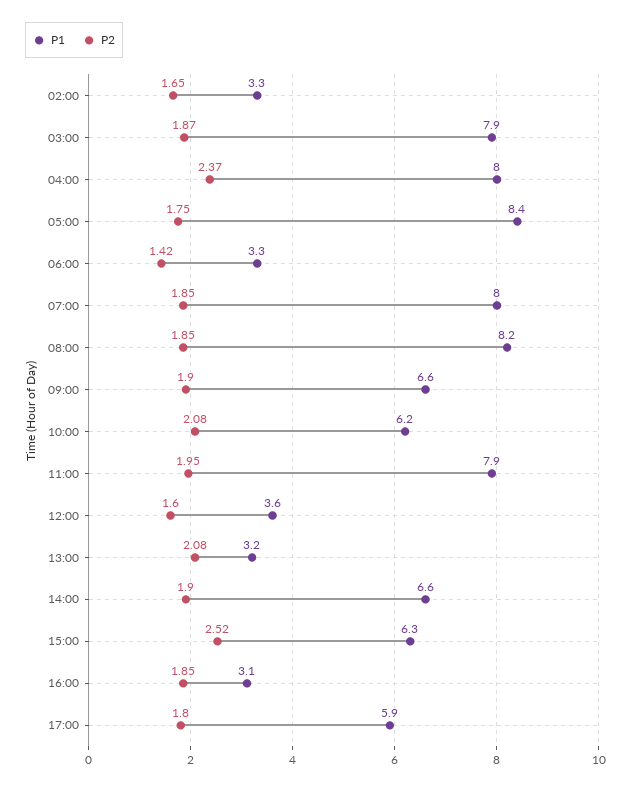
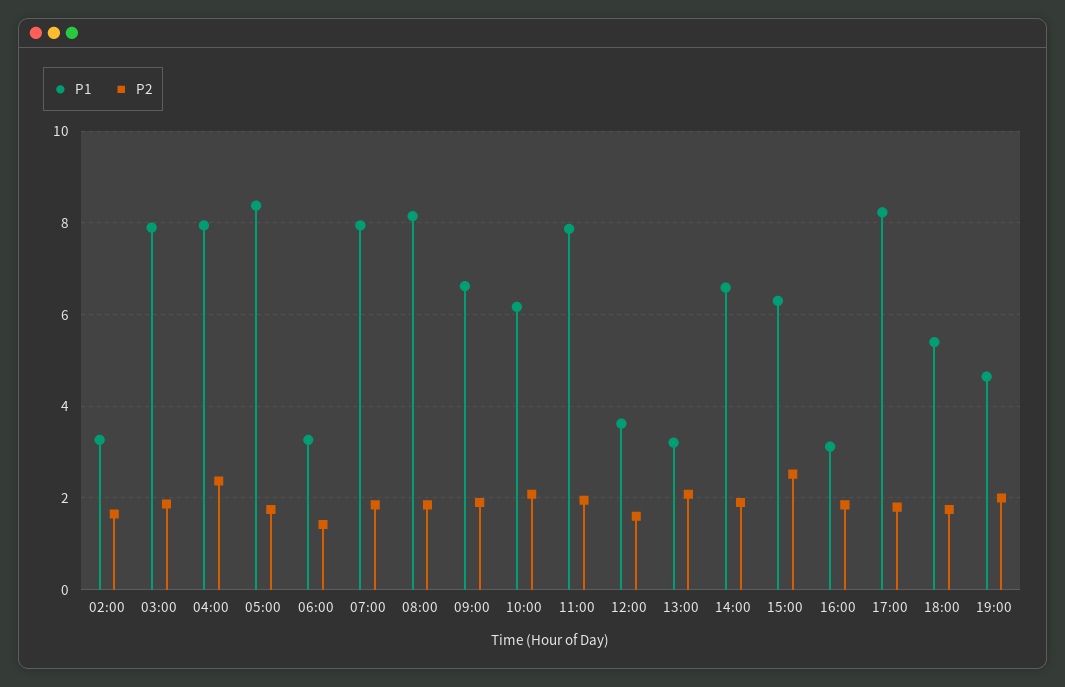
P1, 17:00: 5.9 -> 8.2
P1, 18:00: none -> 5.4
P2, 18:00: none -> 1.8
P1, 19:00: none -> 4.6
P2, 19:00: none -> 2

